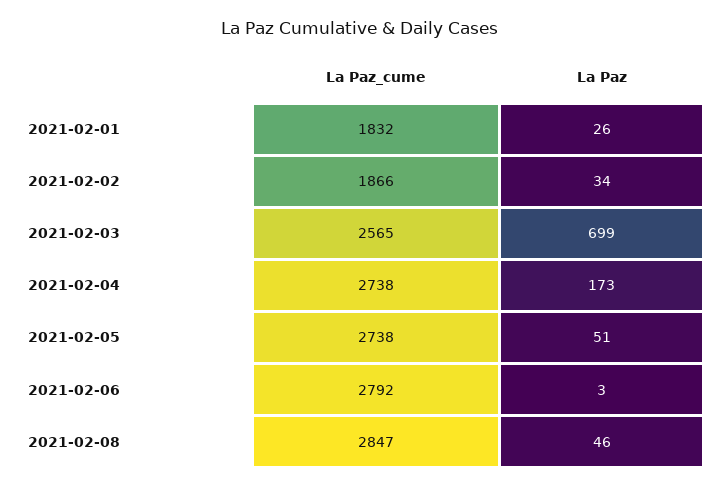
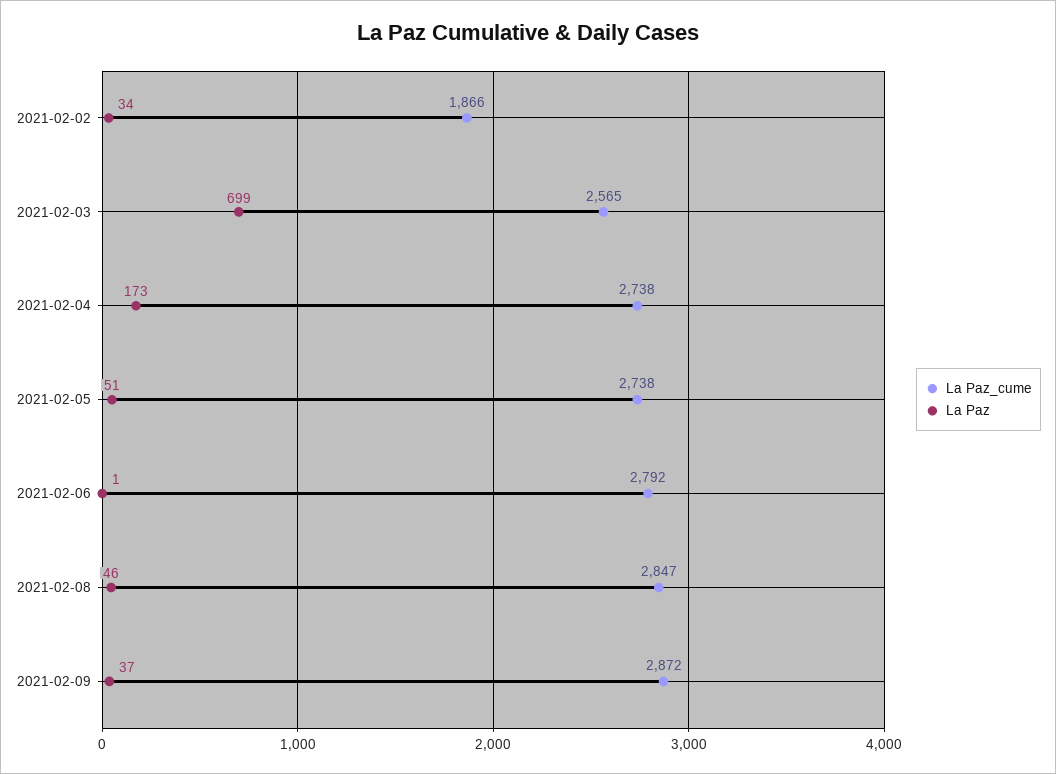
La Paz_cume, 2021-02-01: 1832 -> none
La Paz, 2021-02-01: 26 -> none
La Paz, 2021-02-06: 3 -> 1
La Paz_cume, 2021-02-09: none -> 2872
La Paz, 2021-02-09: none -> 37

